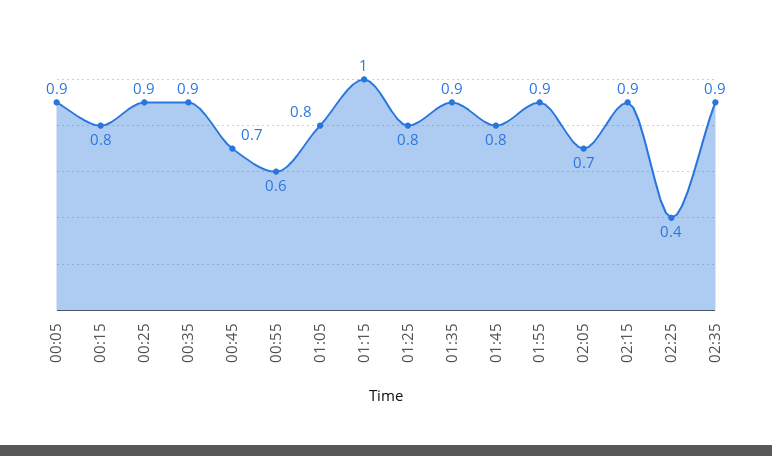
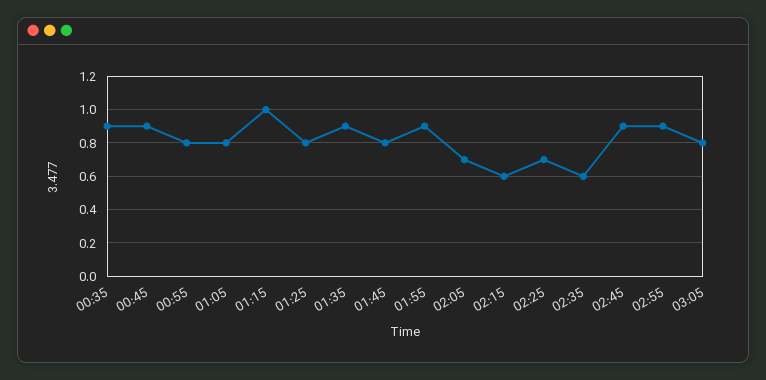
00:05: 0.9 -> none
00:15: 0.8 -> none
00:25: 0.9 -> none
00:45: 0.7 -> 0.9
00:55: 0.6 -> 0.8
02:15: 0.9 -> 0.6
02:25: 0.4 -> 0.7
02:35: 0.9 -> 0.6
02:45: none -> 0.9
02:55: none -> 0.9
03:05: none -> 0.8

